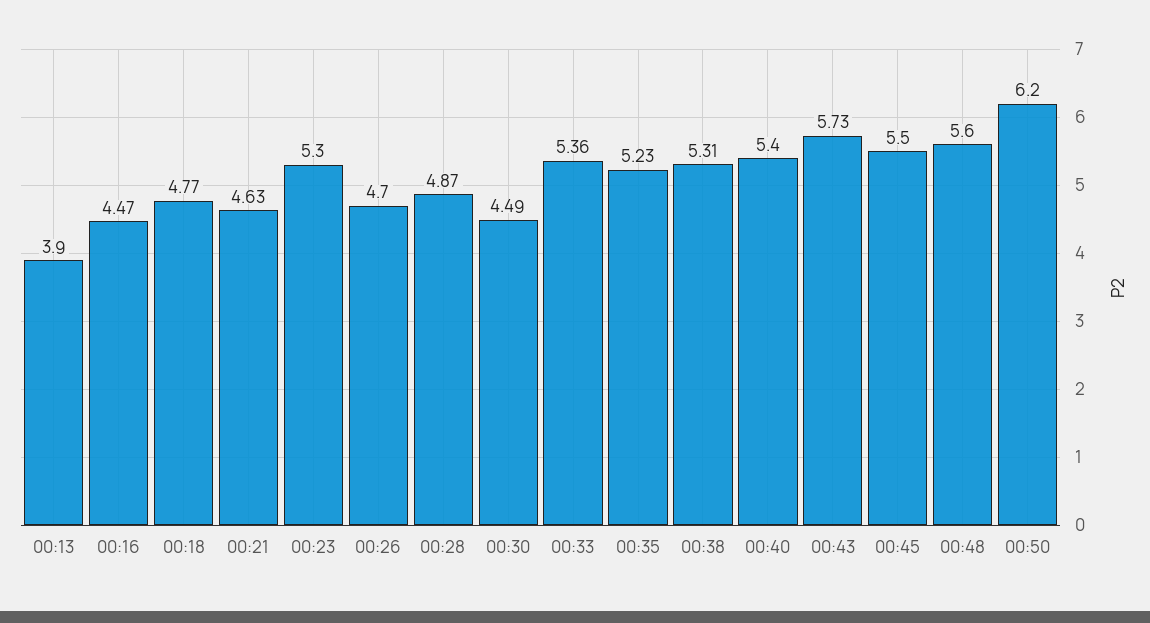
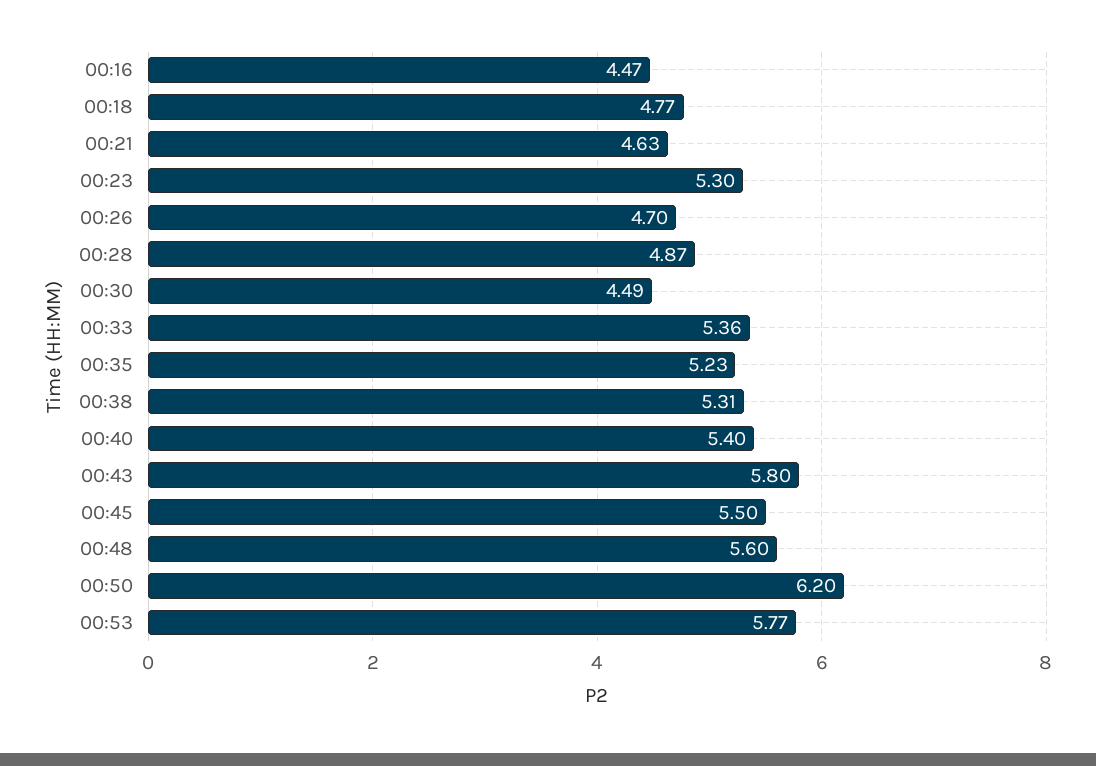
00:13: 3.9 -> none
00:43: 5.73 -> 5.8
00:53: none -> 5.77

